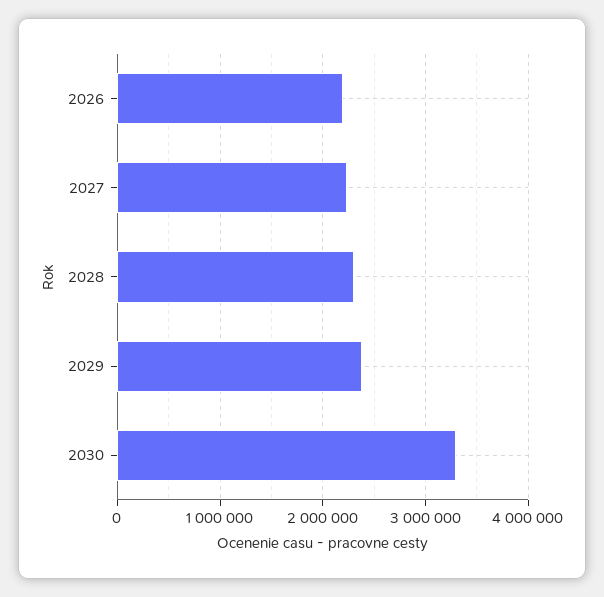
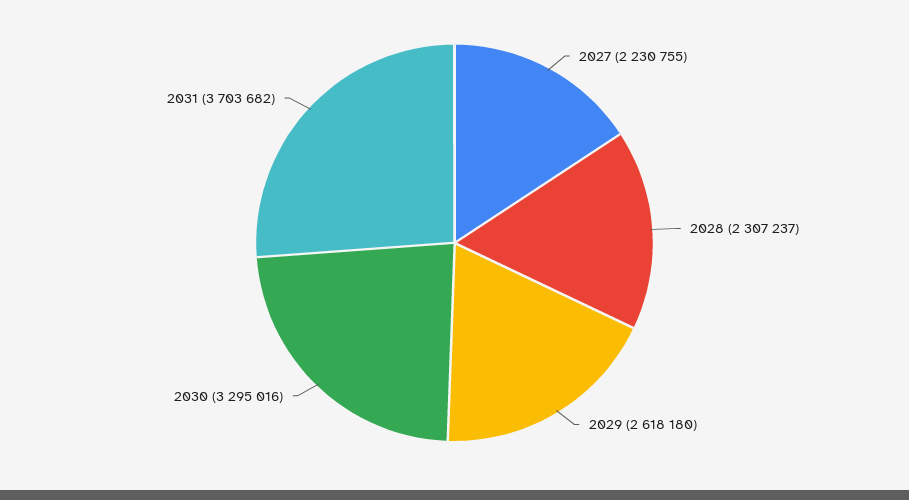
2026: 2200000 -> none
2029: 2400000 -> 2618180
2031: none -> 3703682

